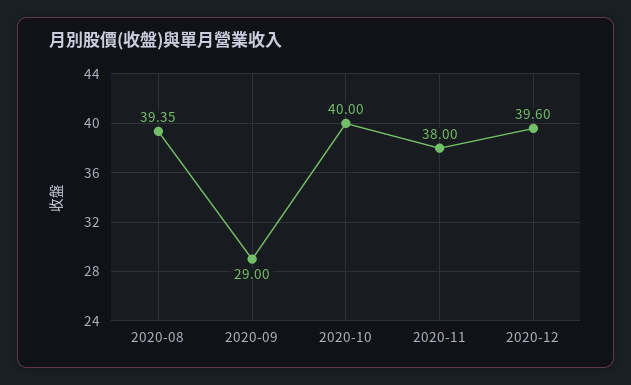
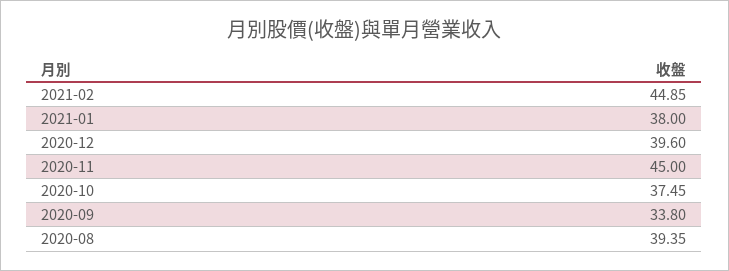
2020-09: 29 -> 33.8
2020-10: 40 -> 37.45
2020-11: 38 -> 45
2021-02: none -> 44.85
2021-01: none -> 38

